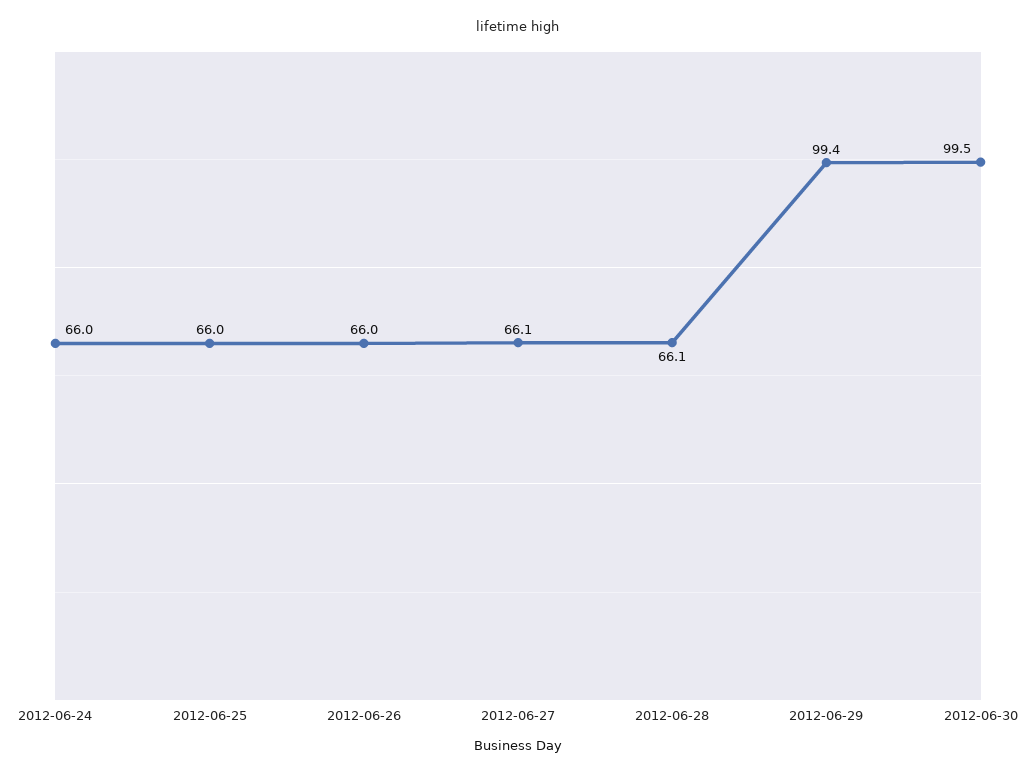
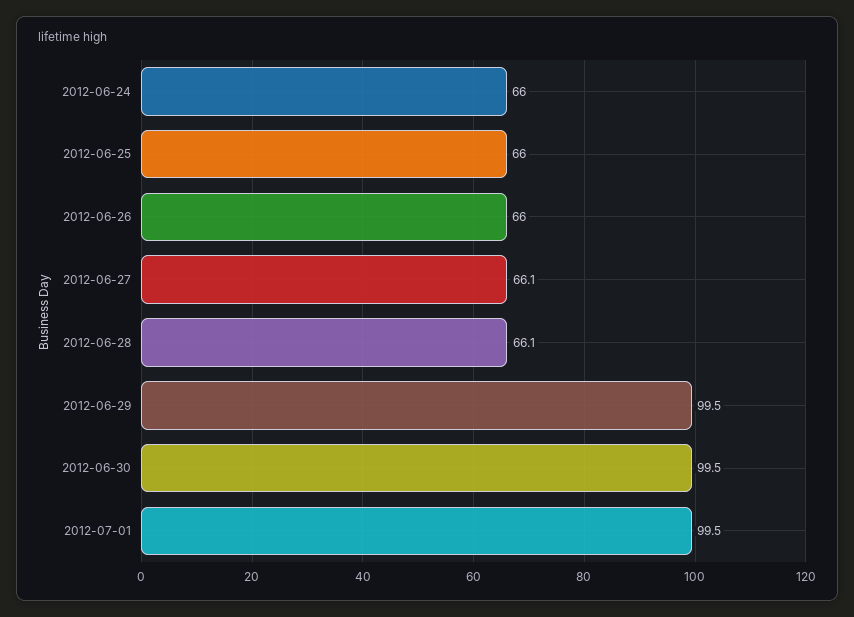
2012-06-29: 99.4 -> 99.5
2012-07-01: none -> 99.5

